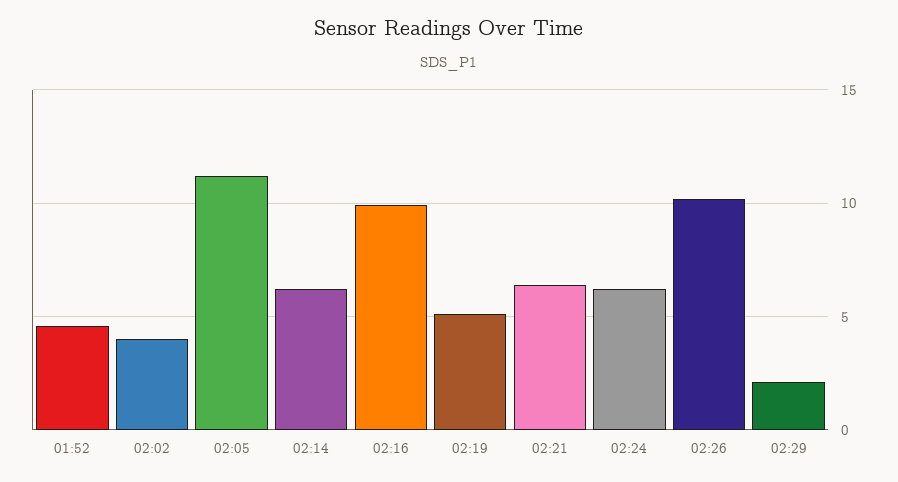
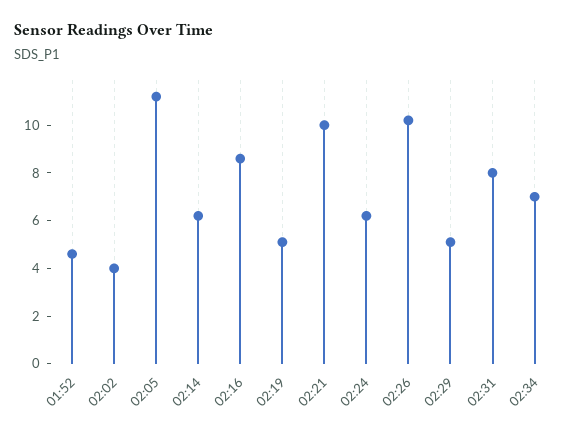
02:16: 10 -> 8.5
02:21: 6.5 -> 10
02:29: 2 -> 5
02:31: none -> 8
02:34: none -> 7

